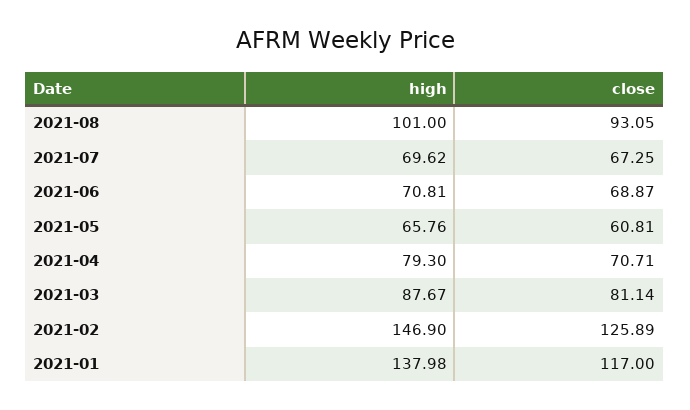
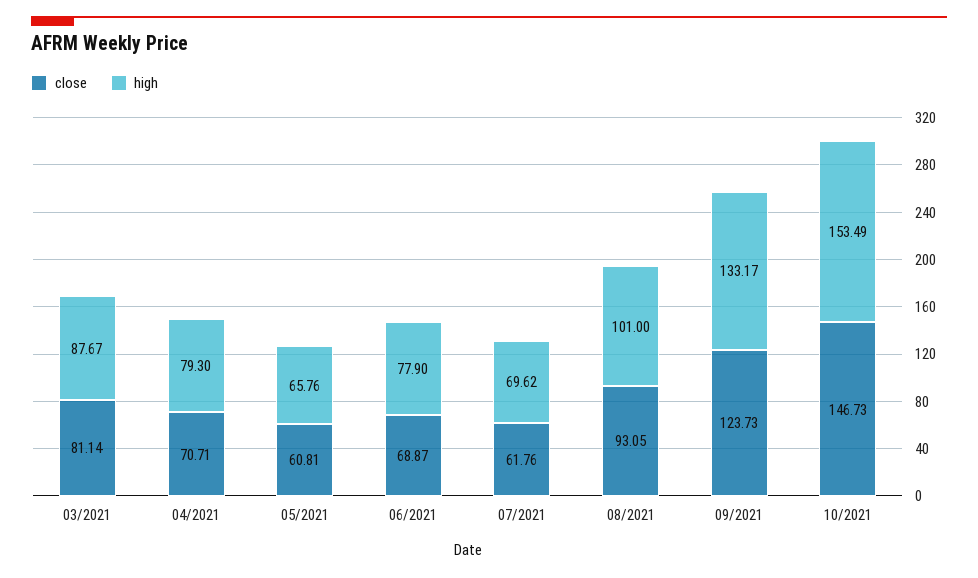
close, 2021-07: 67.25 -> 61.76
high, 2021-06: 70.81 -> 77.9
high, 2021-02: 146.9 -> none
close, 2021-02: 125.89 -> none
high, 2021-01: 137.98 -> none
close, 2021-01: 117 -> none
close, 09/2021: none -> 123.73
high, 09/2021: none -> 133.17
close, 10/2021: none -> 146.73
high, 10/2021: none -> 153.49

